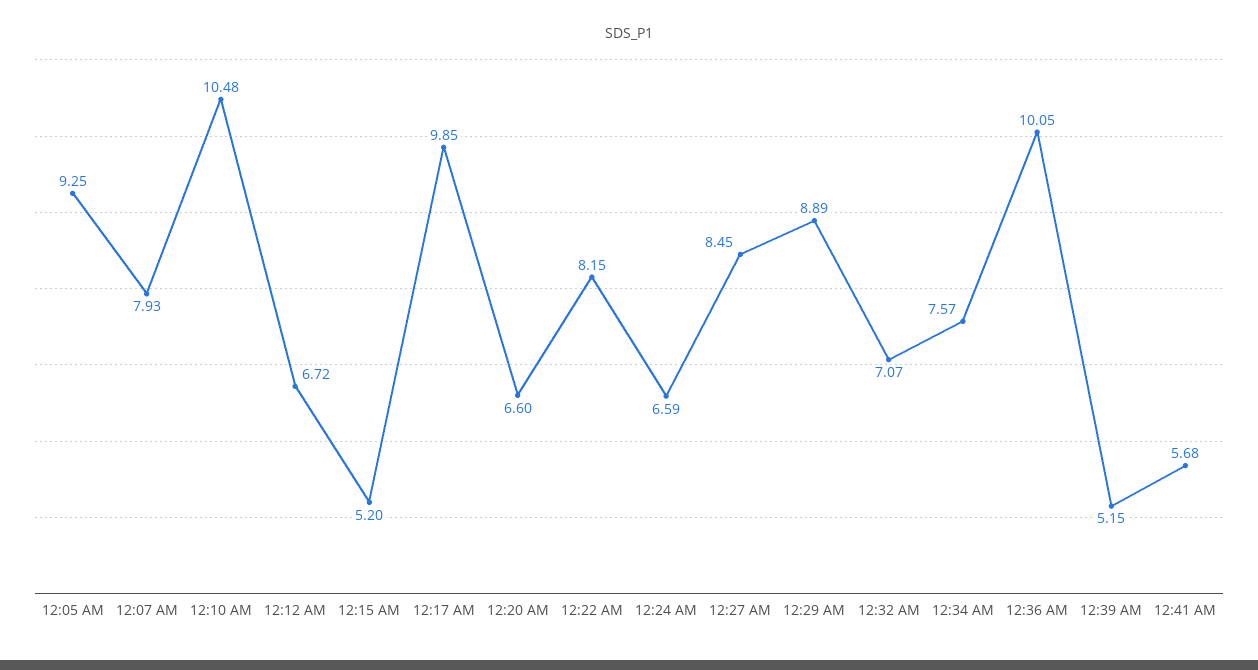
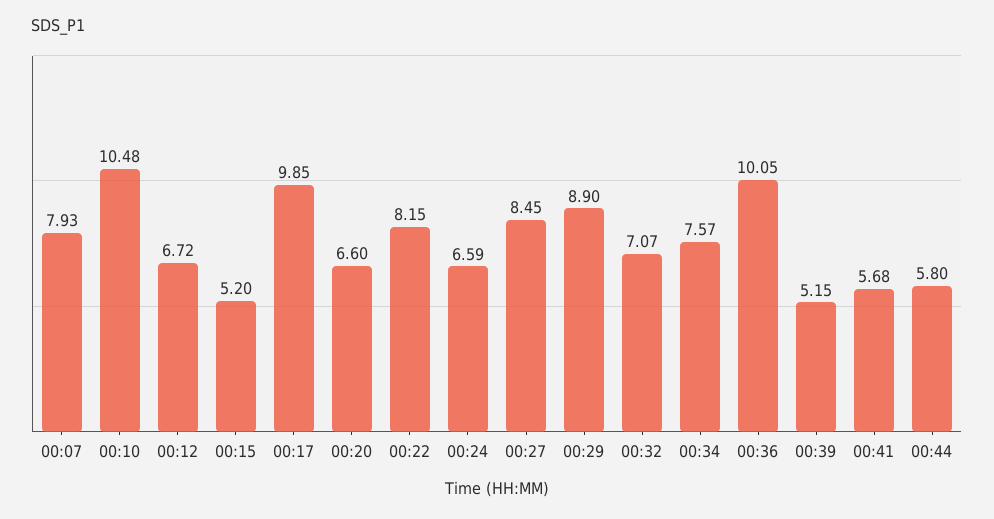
12:05 AM: 9.25 -> none
12:29 AM: 8.89 -> 8.9
00:44: none -> 5.8

